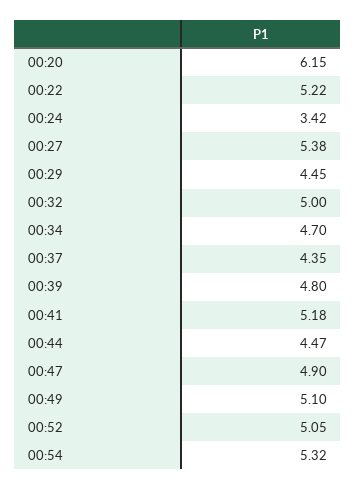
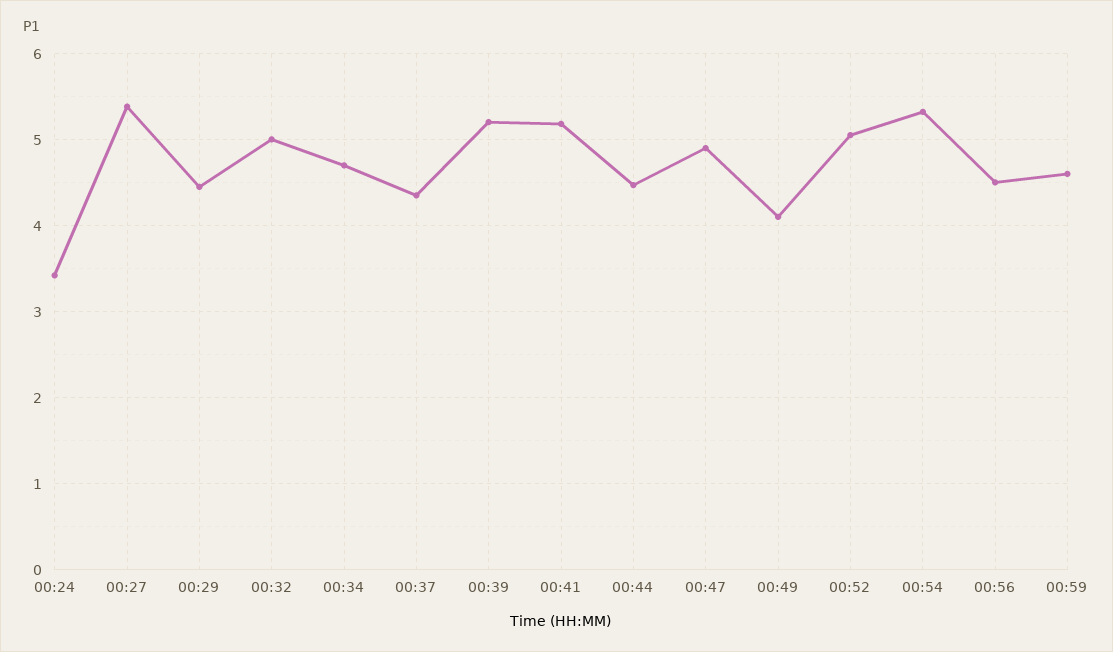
00:20: 6.15 -> none
00:22: 5.22 -> none
00:39: 4.8 -> 5.2
00:49: 5.1 -> 4.1
00:56: none -> 4.5
00:59: none -> 4.6

